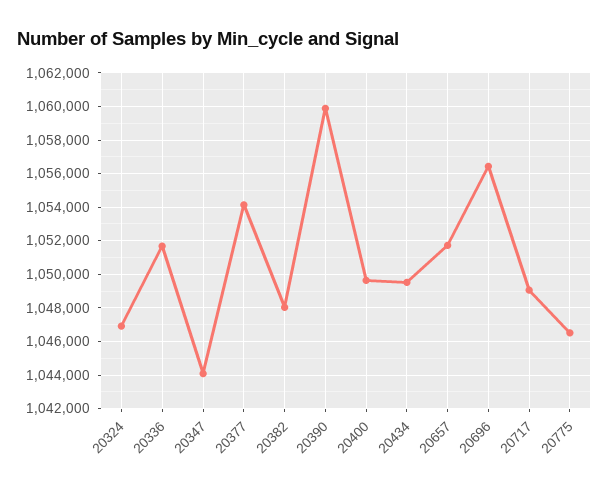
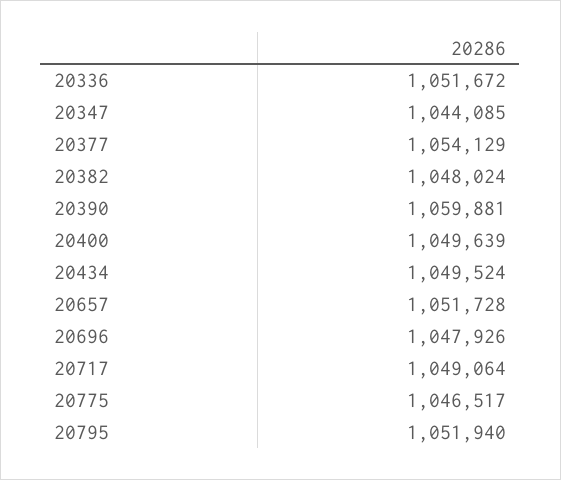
20324: 1047000 -> none
20696: 1056500 -> 1047926
20795: none -> 1051940

